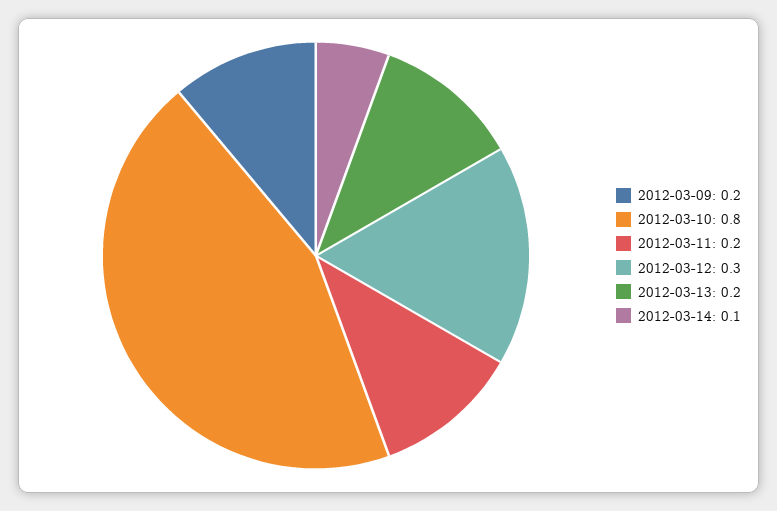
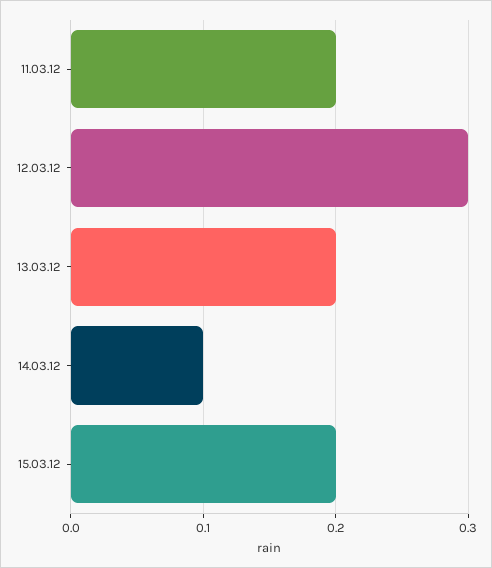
2012-03-09: 0.2 -> none
2012-03-10: 0.8 -> none
15.03.12: none -> 0.2

